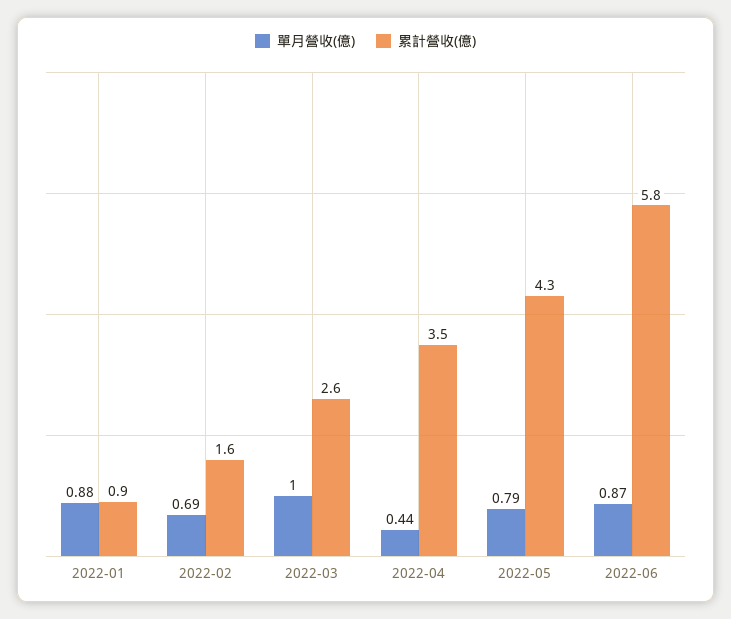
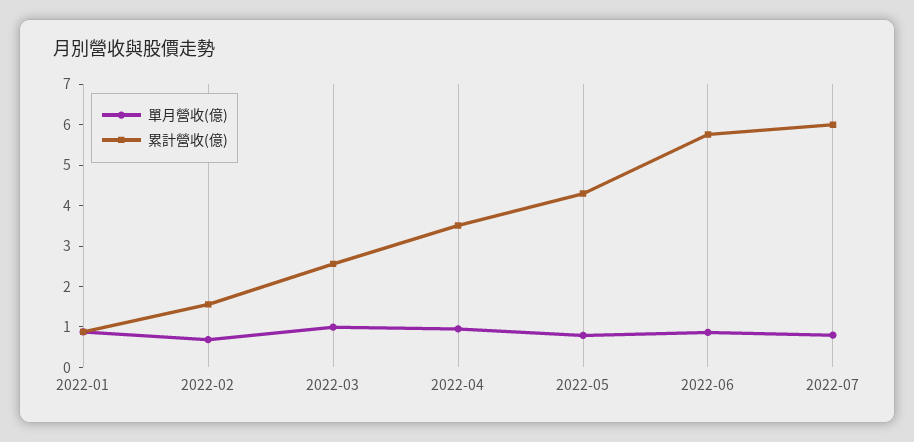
單月營收(億), 2022-04: 0.44 -> 1
單月營收(億), 2022-07: none -> 0.8
累計營收(億), 2022-07: none -> 6

